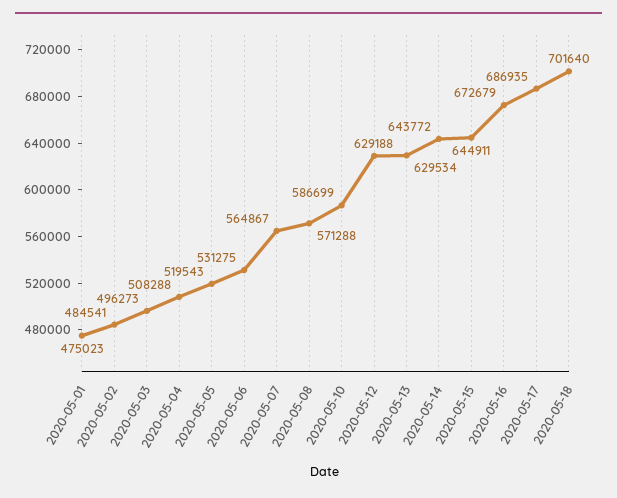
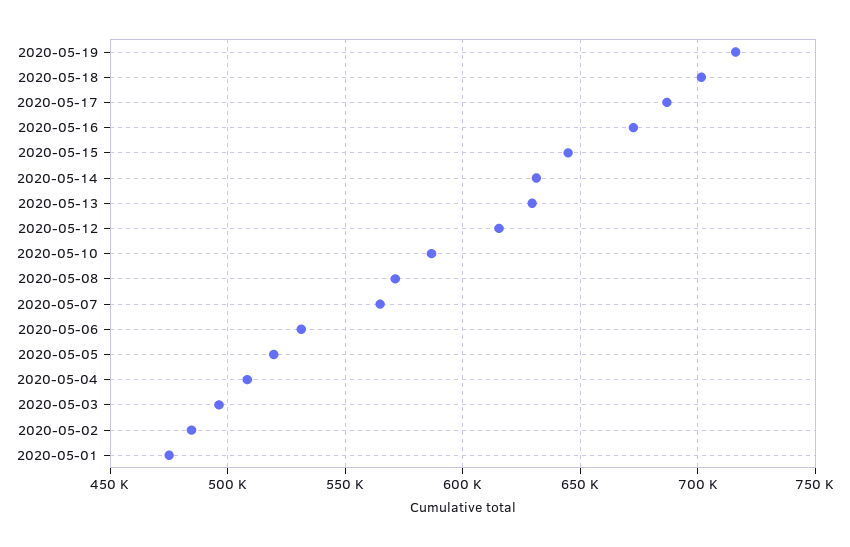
2020-05-12: 629188 -> 615000
2020-05-14: 643772 -> 630000
2020-05-19: none -> 715000

